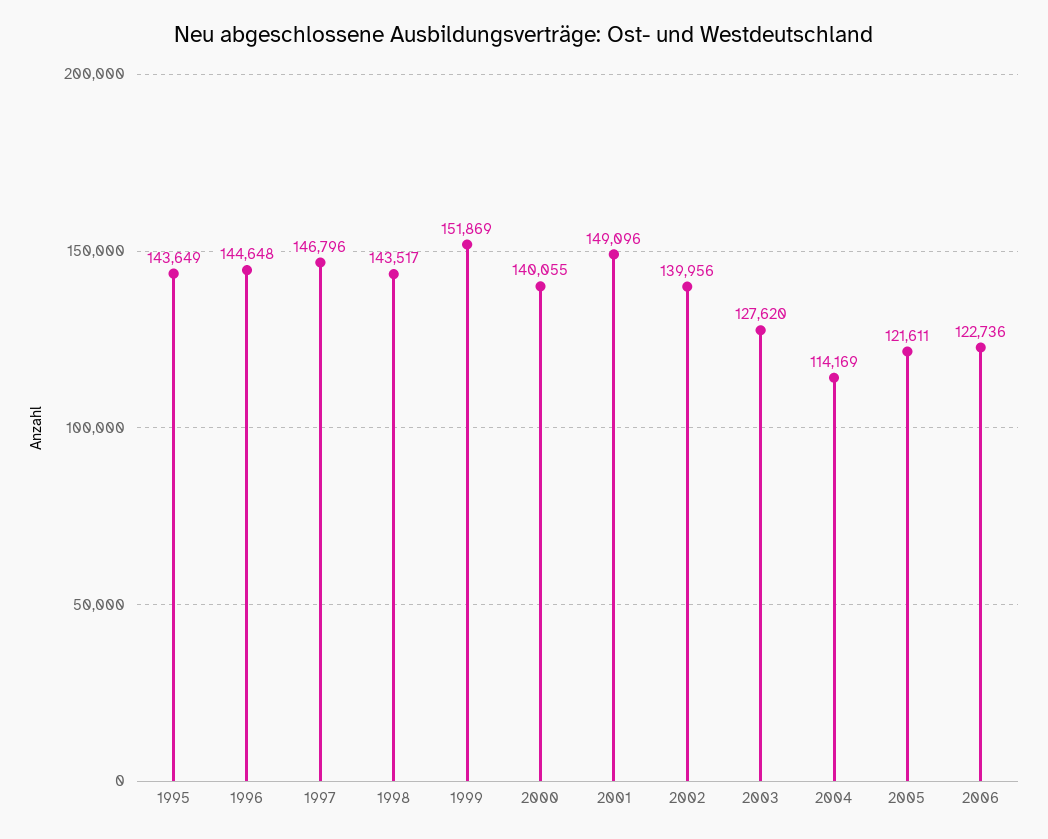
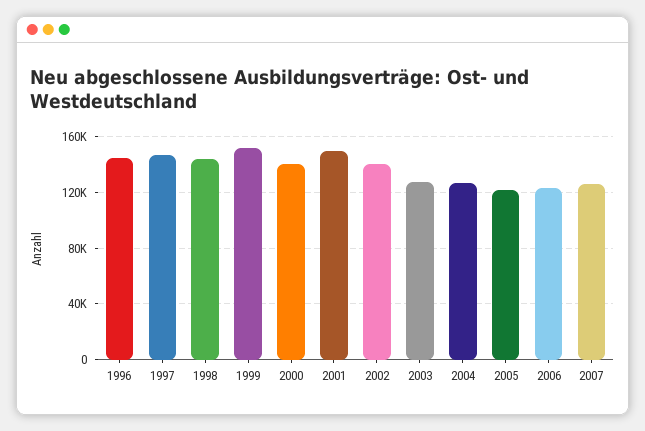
1995: 143649 -> none
2004: 114169 -> 125000
2007: none -> 125000

